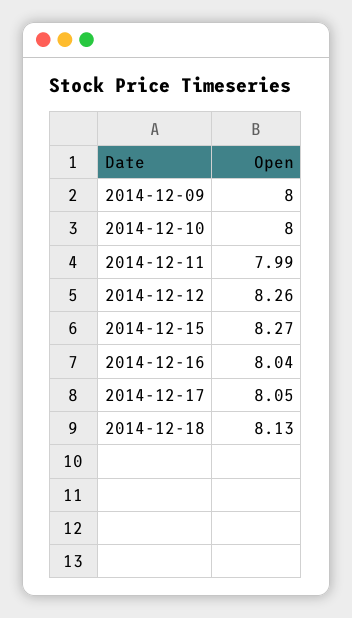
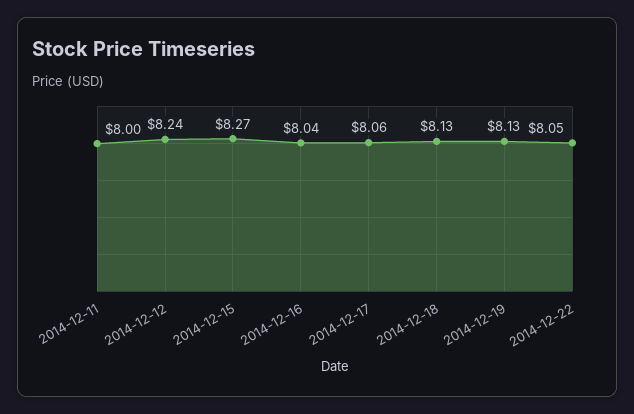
2014-12-09: 8 -> none
2014-12-10: 8 -> none
2014-12-11: 7.99 -> 8
2014-12-12: 8.26 -> 8.24
2014-12-17: 8.05 -> 8.06
2014-12-19: none -> 8.13
2014-12-22: none -> 8.05

